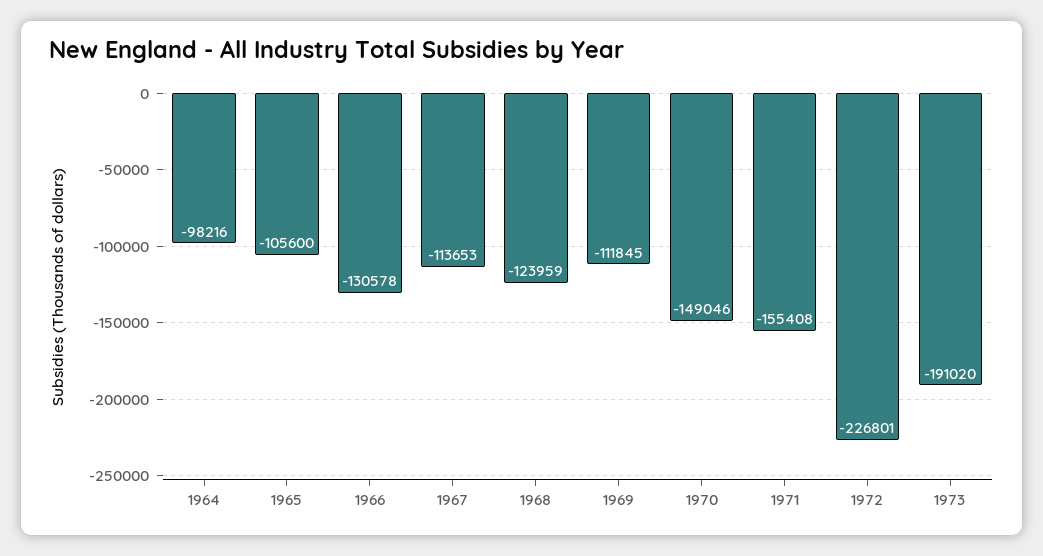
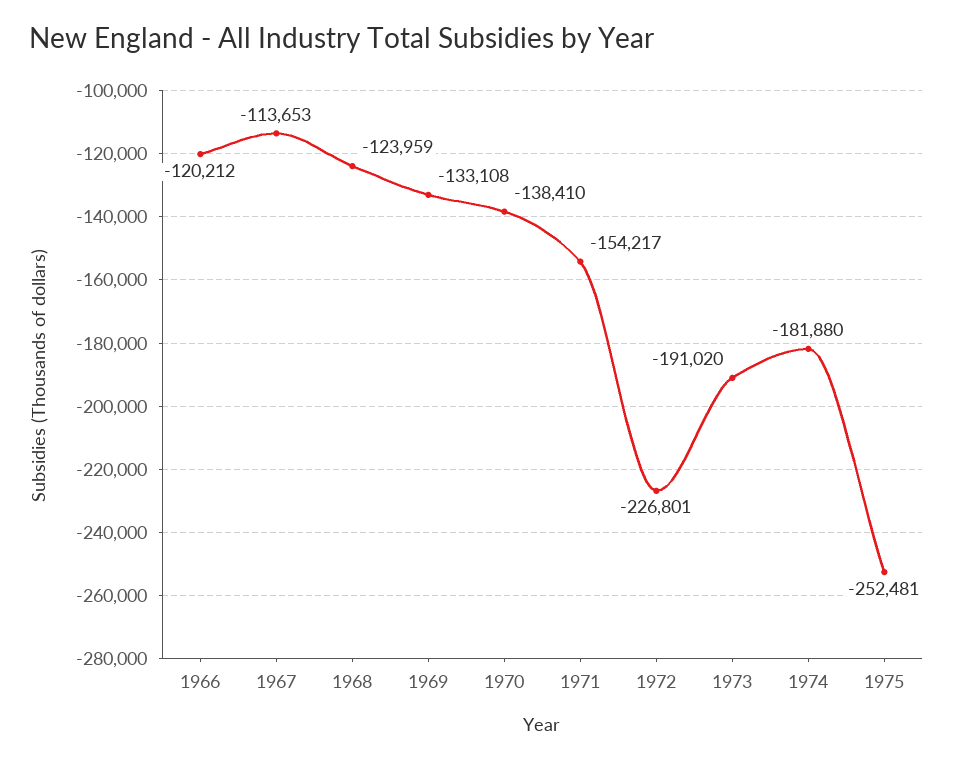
1964: -98216 -> none
1965: -105600 -> none
1966: -130578 -> -120212
1969: -111845 -> -133108
1970: -149046 -> -138410
1971: -155408 -> -154217
1974: none -> -181880
1975: none -> -252481

